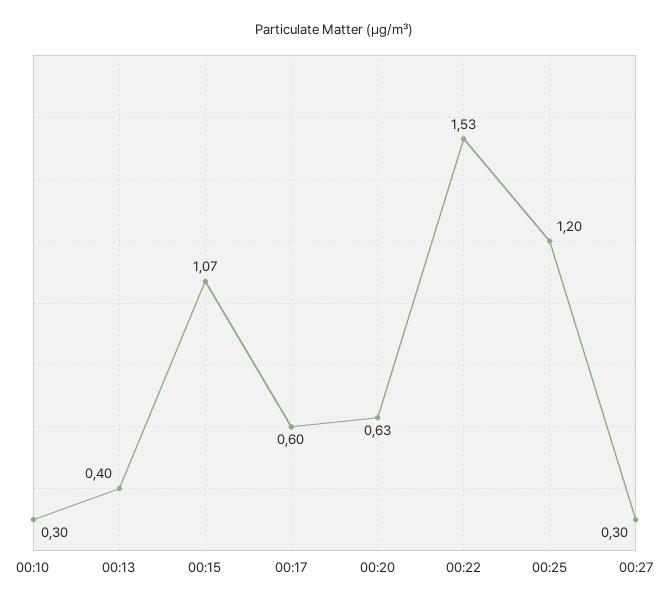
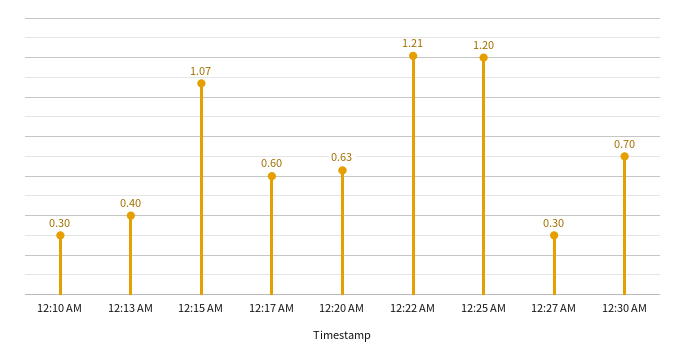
00:22: 1.53 -> 1.21
12:30 AM: none -> 0.7

